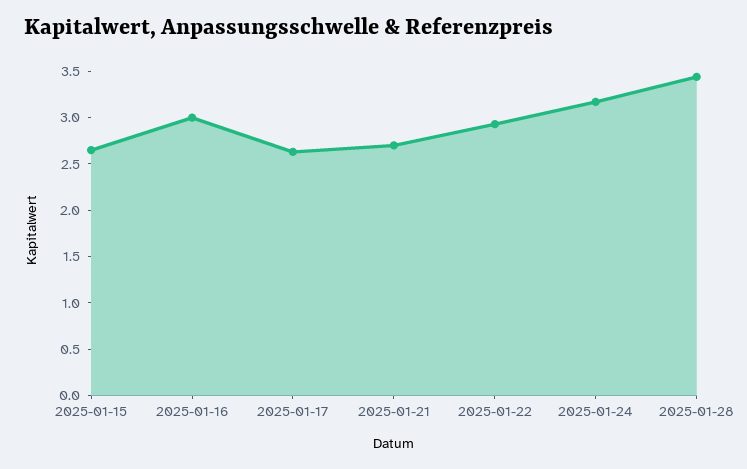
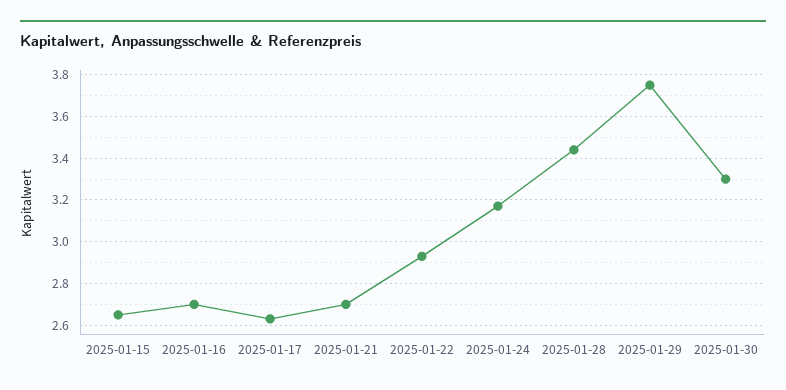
2025-01-16: 3 -> 2.7
2025-01-29: none -> 3.75
2025-01-30: none -> 3.3

